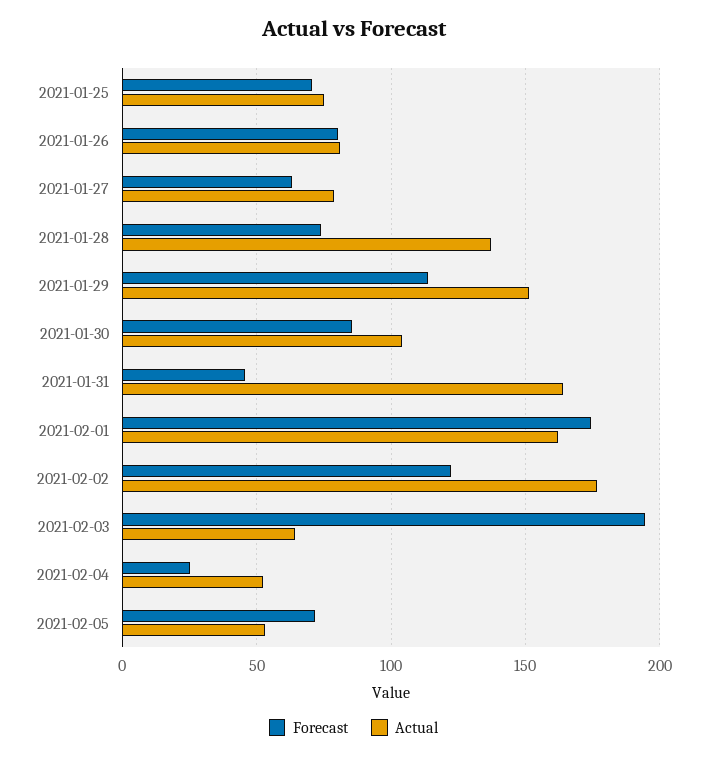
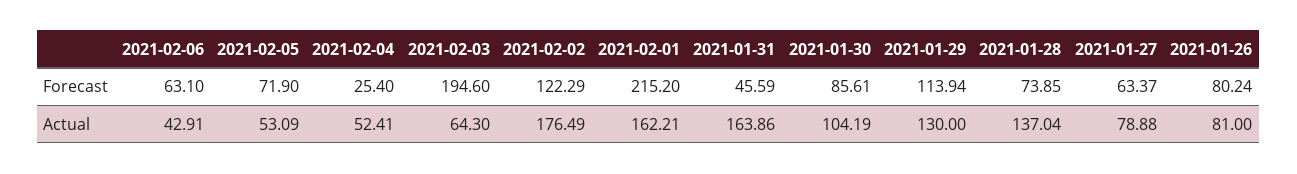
Forecast, 2021-01-25: 70 -> none
Actual, 2021-01-25: 75 -> none
Actual, 2021-01-29: 150 -> 130
Forecast, 2021-02-01: 175 -> 215.2
Forecast, 2021-02-06: none -> 63.1
Actual, 2021-02-06: none -> 42.91

